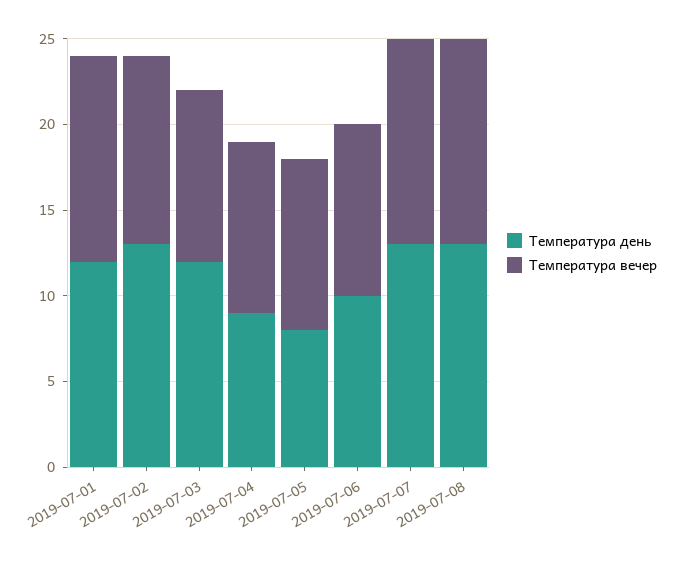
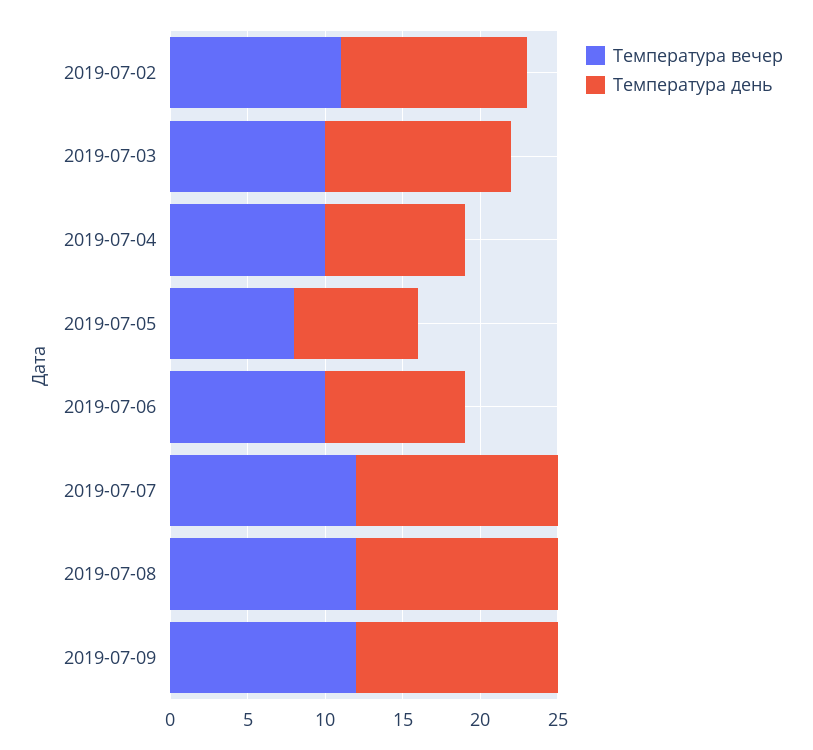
Температура день, 2019-07-01: 12 -> none
Температура вечер, 2019-07-01: 12 -> none
Температура день, 2019-07-02: 13 -> 12
Температура вечер, 2019-07-05: 10 -> 8
Температура день, 2019-07-06: 10 -> 9
Температура вечер, 2019-07-09: none -> 12
Температура день, 2019-07-09: none -> 13

